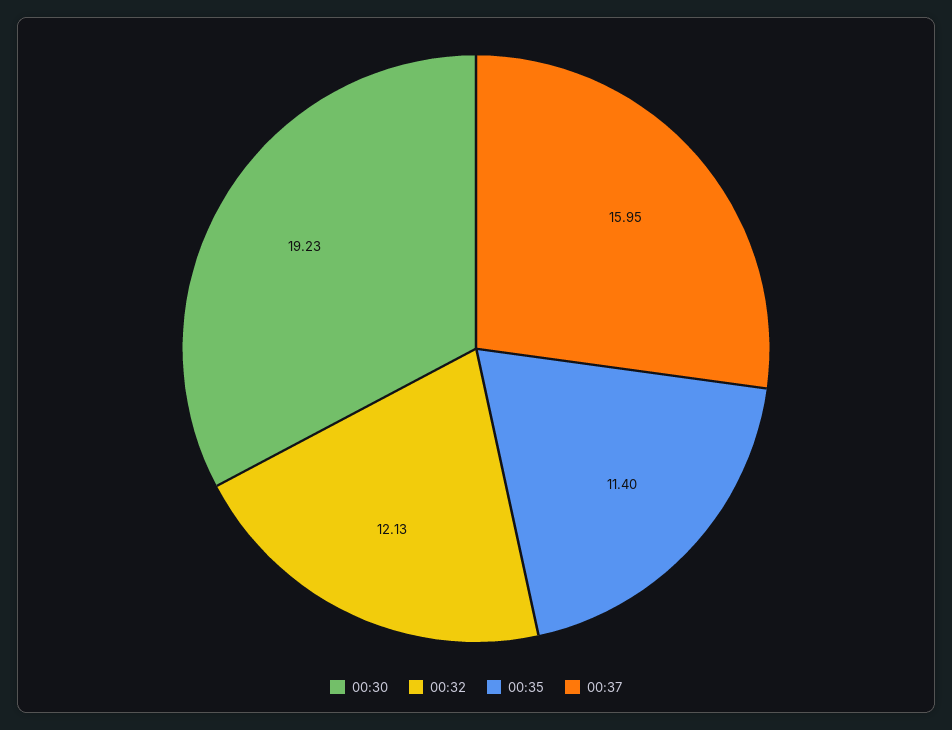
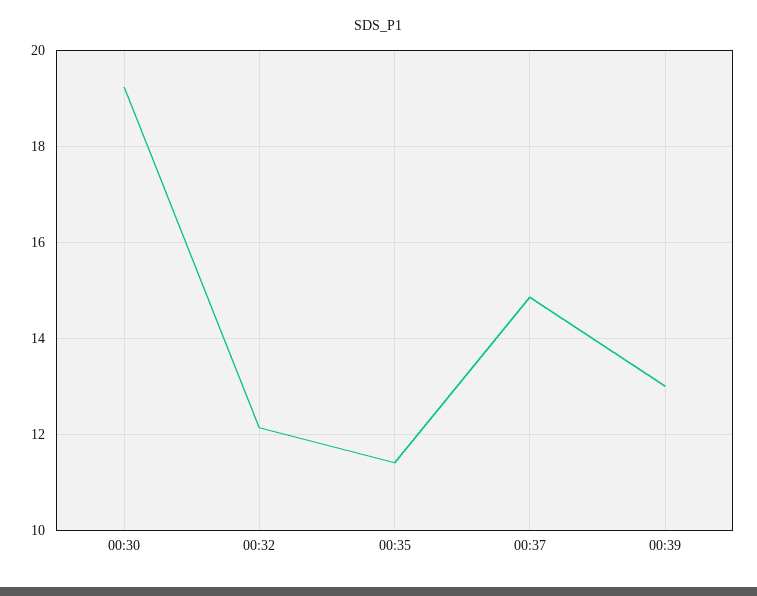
00:37: 15.95 -> 14.8
00:39: none -> 13

